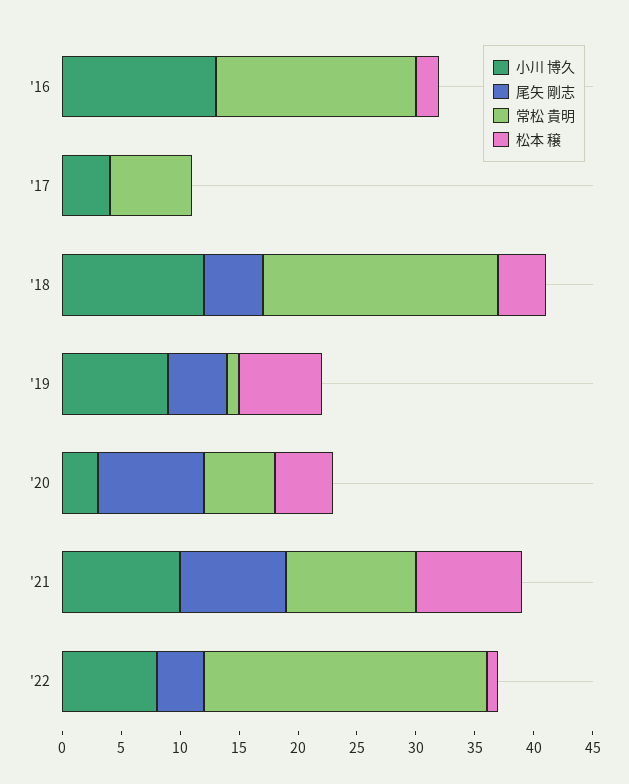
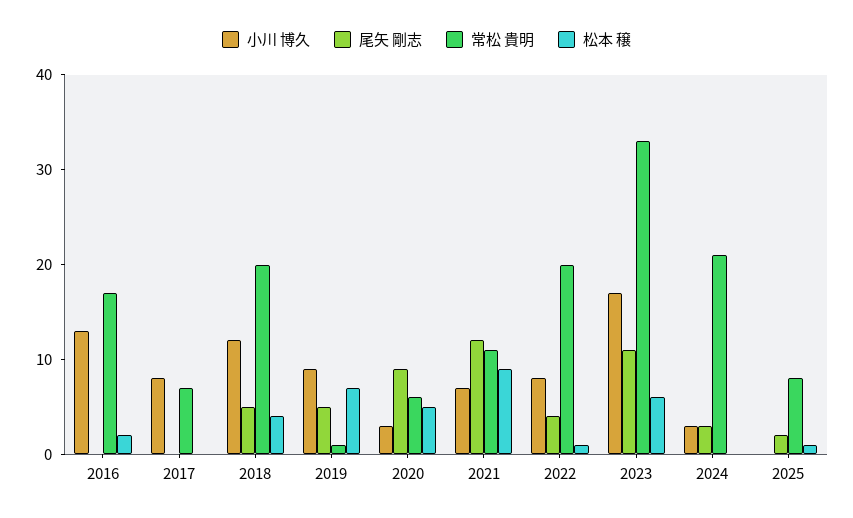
小川 博久, '17: 4 -> 8
小川 博久, '21: 10 -> 7
尾矢 剛志, '21: 9 -> 12
常松 貴明, '22: 24 -> 20
小川 博久, 2023: none -> 17
尾矢 剛志, 2023: none -> 11
常松 貴明, 2023: none -> 33
松本 穣, 2023: none -> 6
小川 博久, 2024: none -> 3
尾矢 剛志, 2024: none -> 3
常松 貴明, 2024: none -> 21
松本 穣, 2024: none -> 0
小川 博久, 2025: none -> 0
尾矢 剛志, 2025: none -> 2
常松 貴明, 2025: none -> 8
松本 穣, 2025: none -> 1

